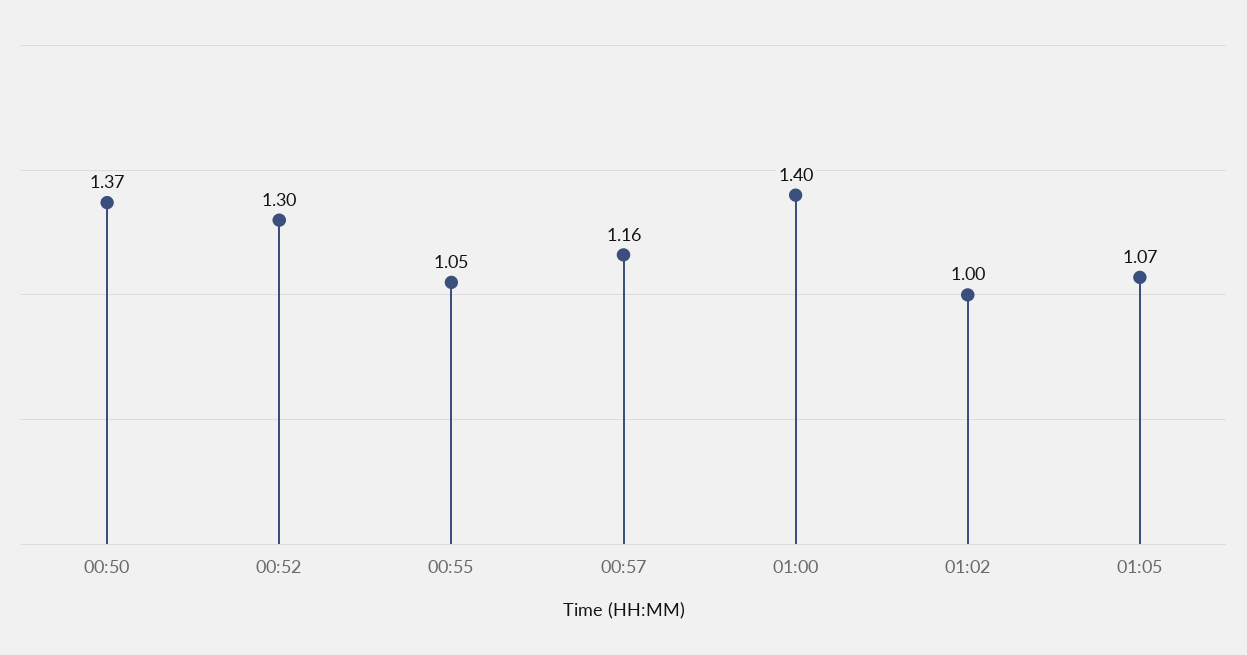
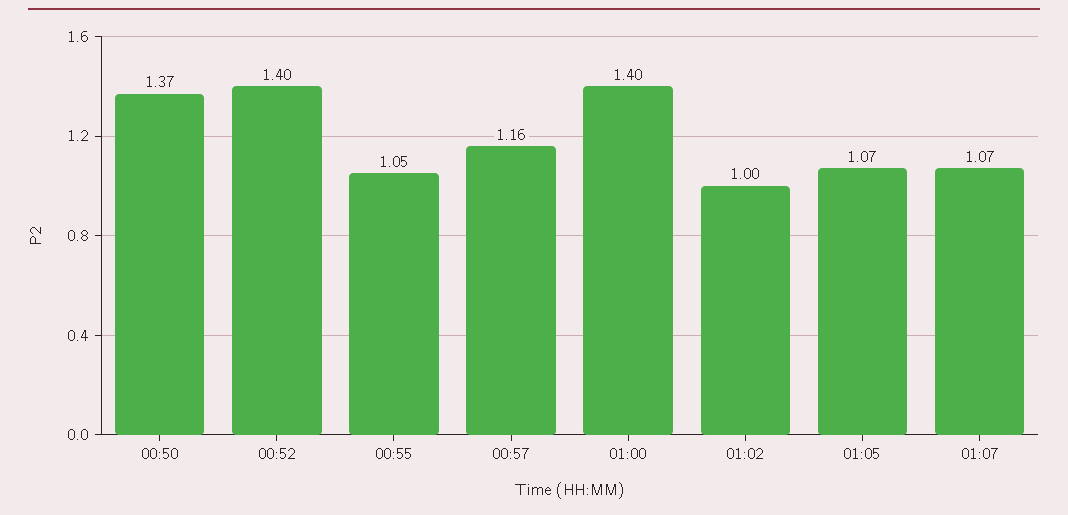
00:52: 1.3 -> 1.4
01:07: none -> 1.07

